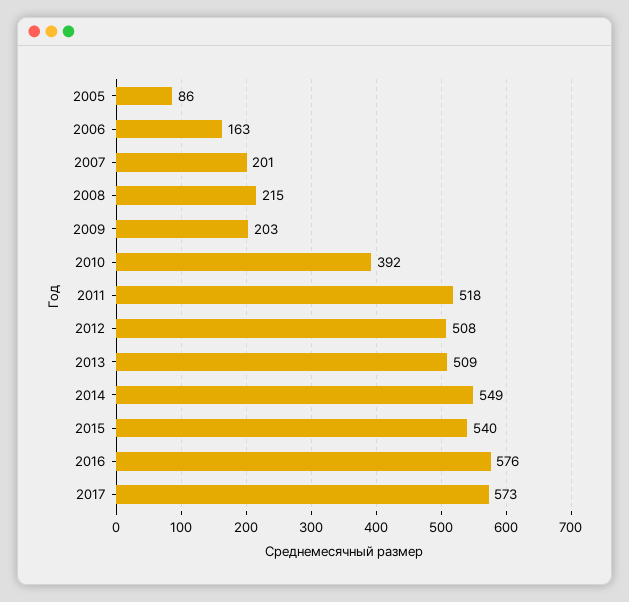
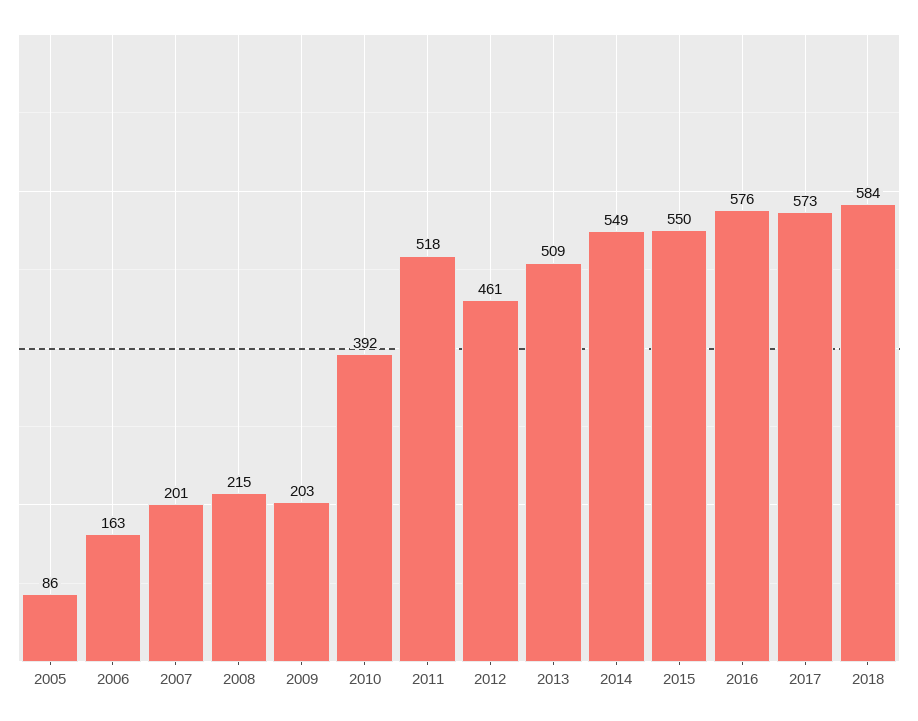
2012: 508 -> 461
2015: 540 -> 550
2018: none -> 584

